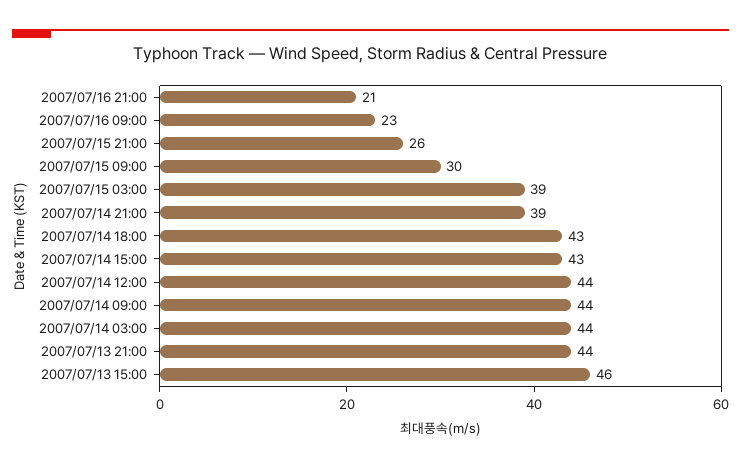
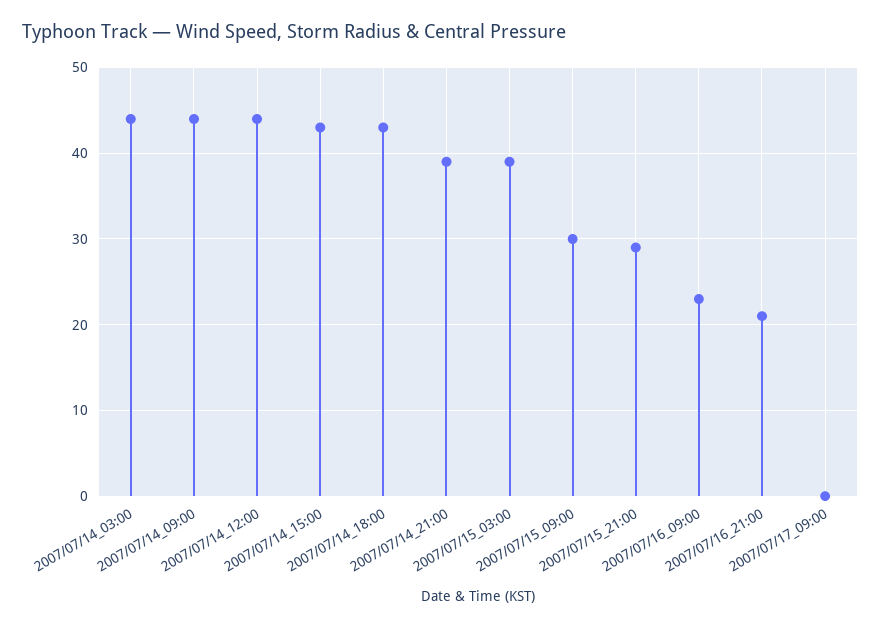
2007/07/15 21:00: 26 -> 29
2007/07/13 21:00: 44 -> none
2007/07/13 15:00: 46 -> none
2007/07/17_09:00: none -> 0

